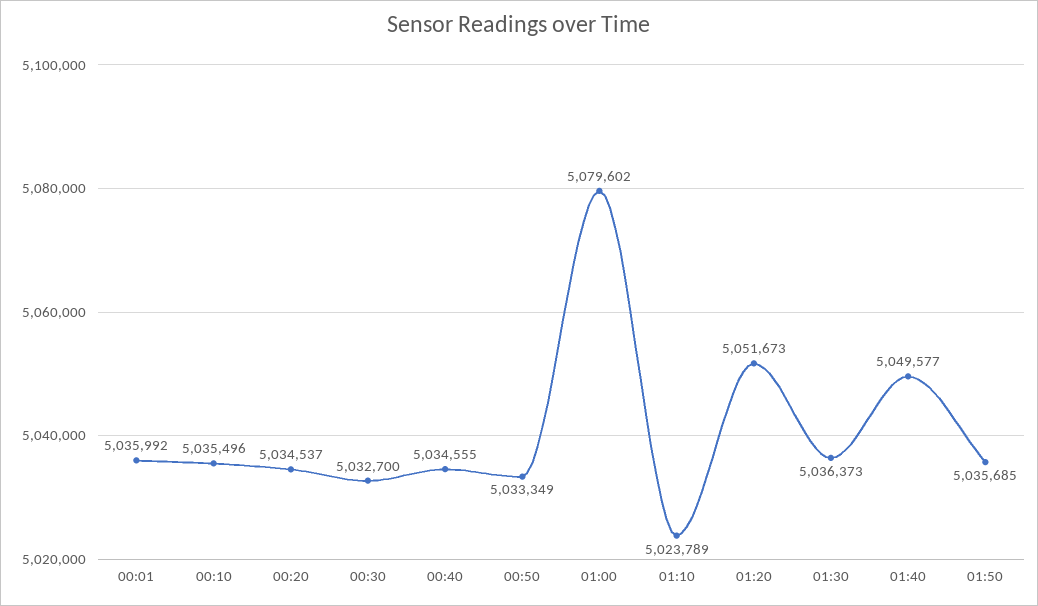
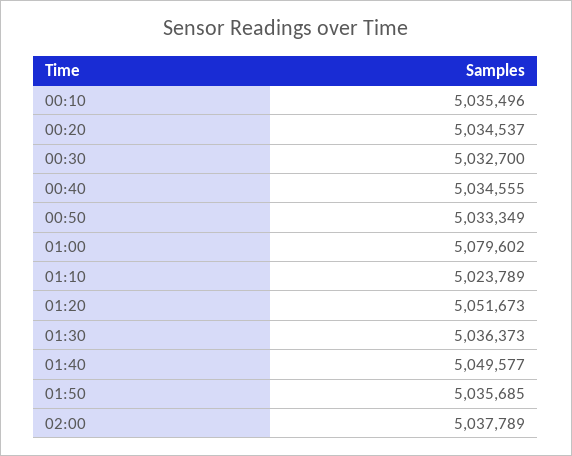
00:01: 5035992 -> none
02:00: none -> 5037789

